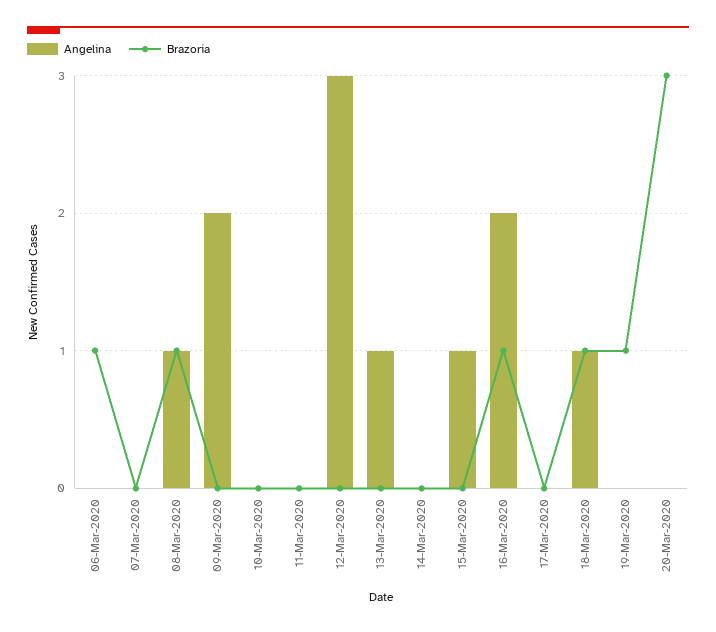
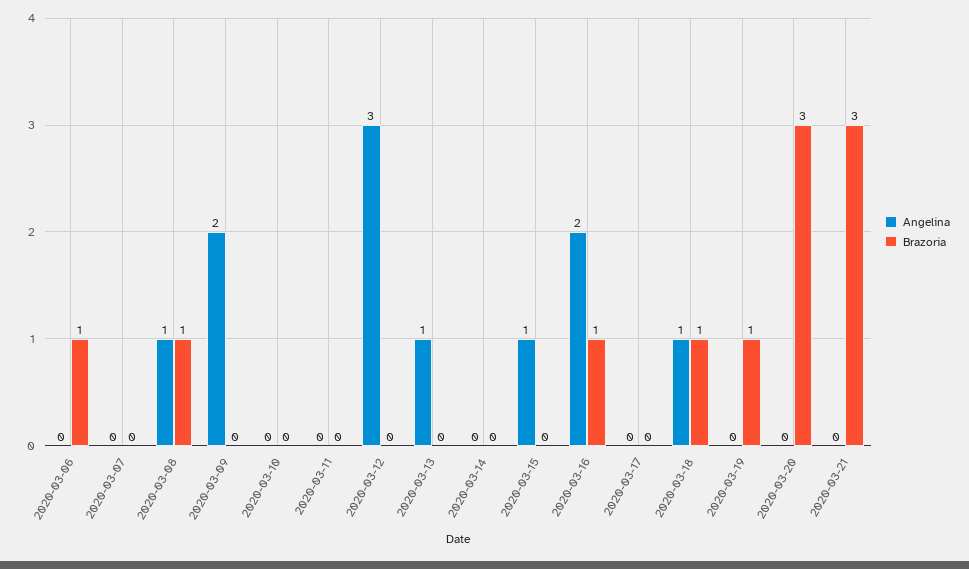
Angelina, 2020-03-21: none -> 0
Brazoria, 2020-03-21: none -> 3

